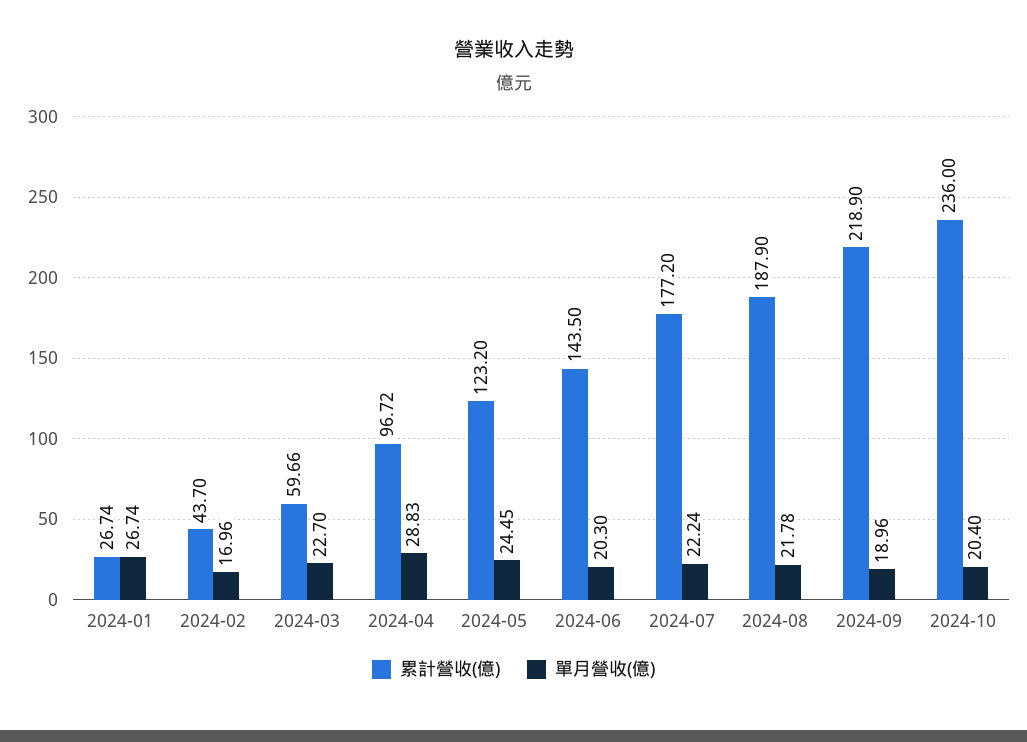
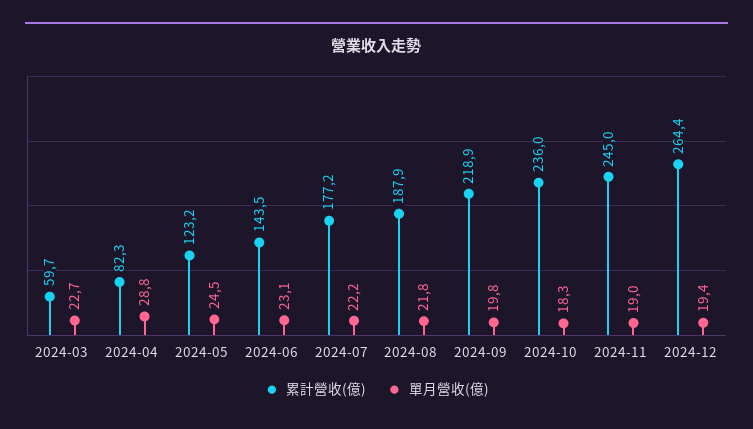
累計營收(億), 2024-01: 26.74 -> none
單月營收(億), 2024-01: 26.74 -> none
累計營收(億), 2024-02: 43.7 -> none
單月營收(億), 2024-02: 16.96 -> none
累計營收(億), 2024-04: 96.72 -> 82.3
單月營收(億), 2024-06: 20.3 -> 23.1
單月營收(億), 2024-09: 18.96 -> 19.8
單月營收(億), 2024-10: 20.4 -> 18.3
累計營收(億), 2024-11: none -> 245
單月營收(億), 2024-11: none -> 19
累計營收(億), 2024-12: none -> 264.4
單月營收(億), 2024-12: none -> 19.4

